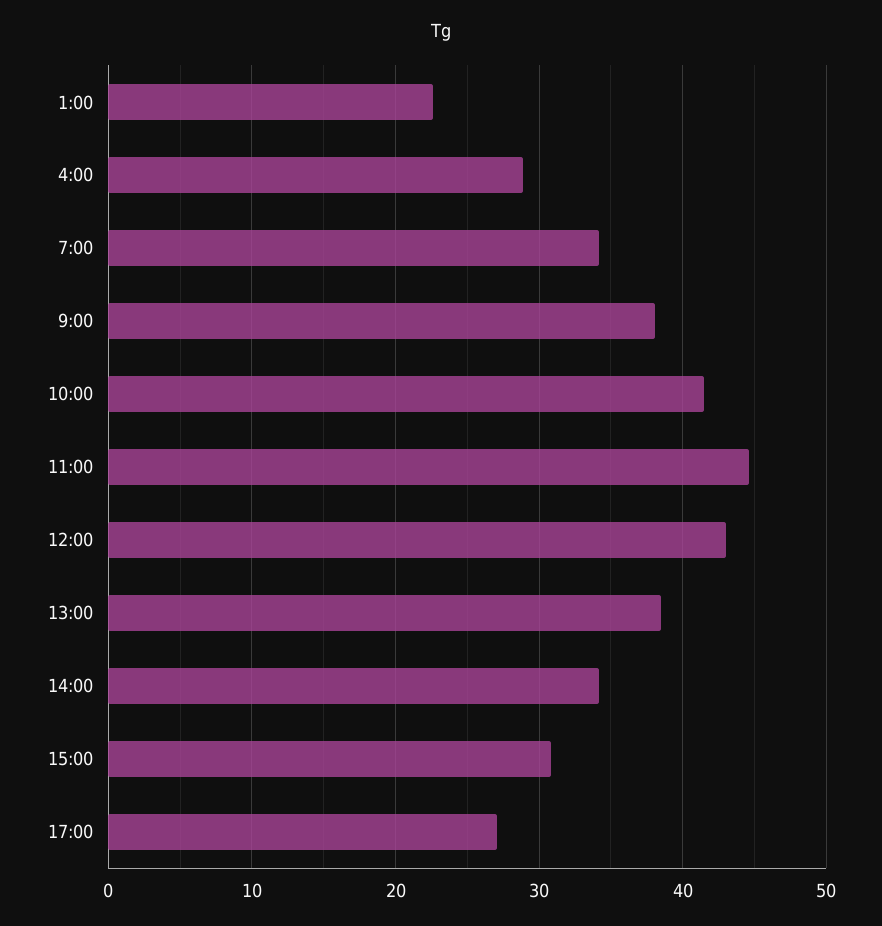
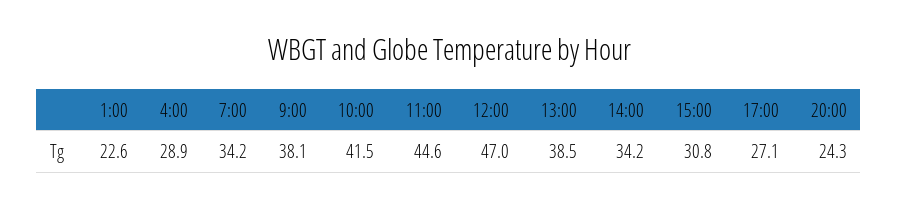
12:00: 43 -> 47
20:00: none -> 24.3

